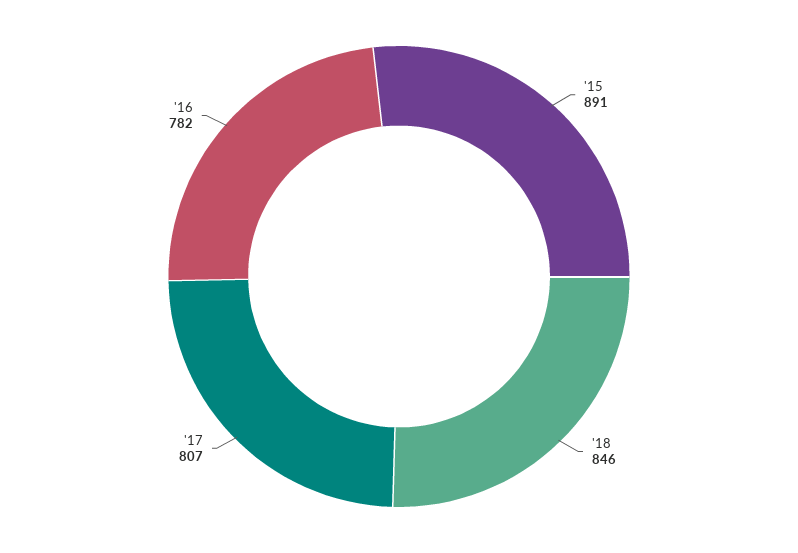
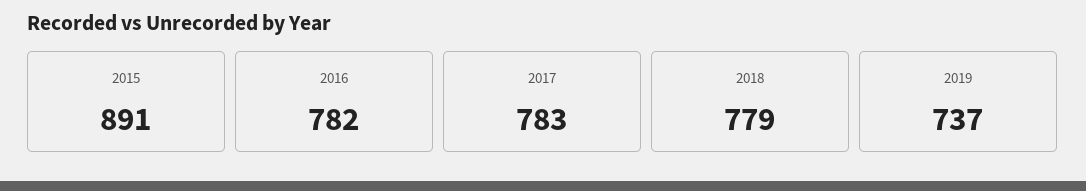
'18: 846 -> 779
'17: 807 -> 783
2019: none -> 737

